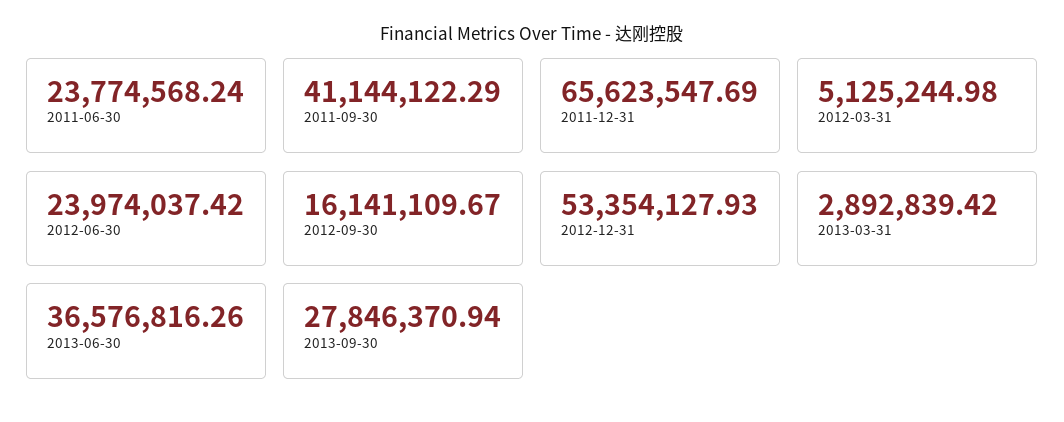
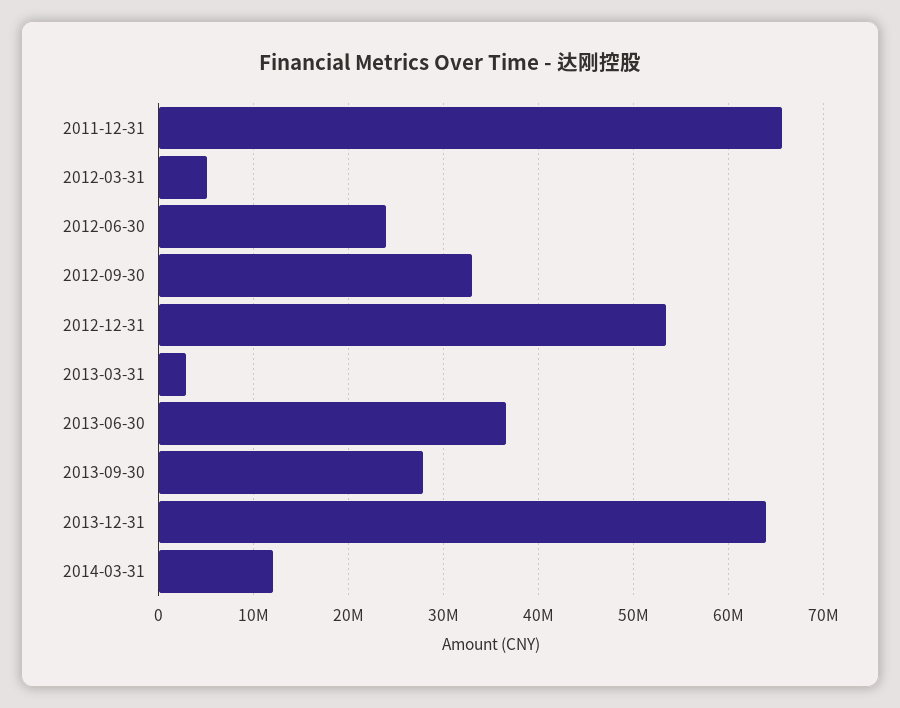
2011-06-30: 23774568.24 -> none
2011-09-30: 41144122.29 -> none
2012-09-30: 16141109.67 -> 33000000
2013-12-31: none -> 64000000
2014-03-31: none -> 12000000

